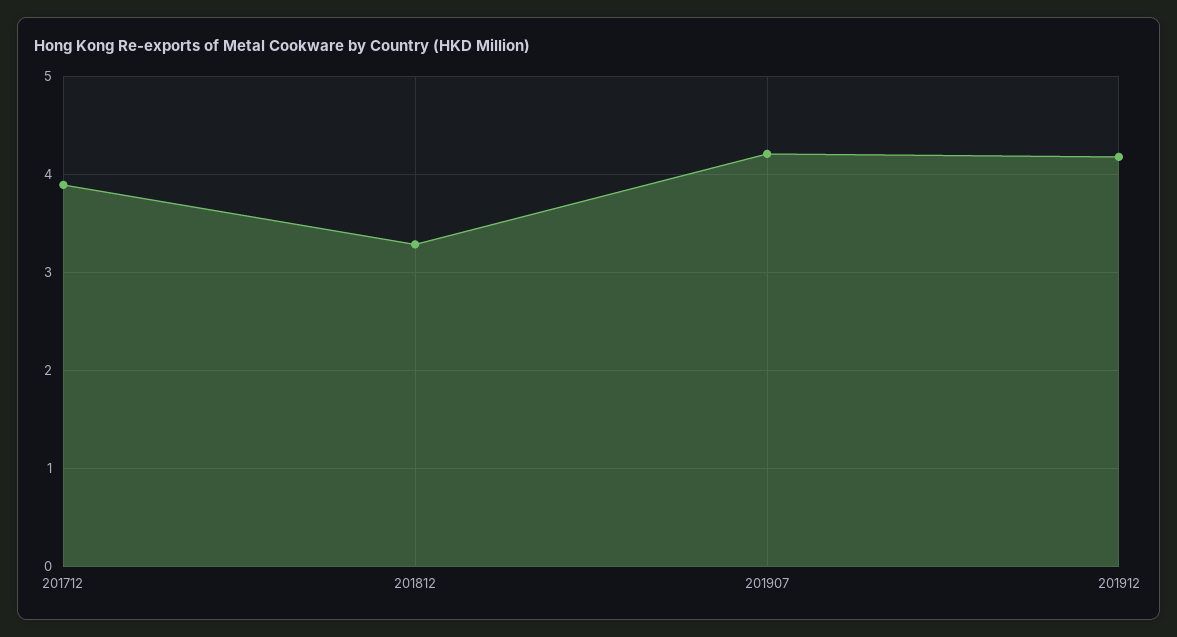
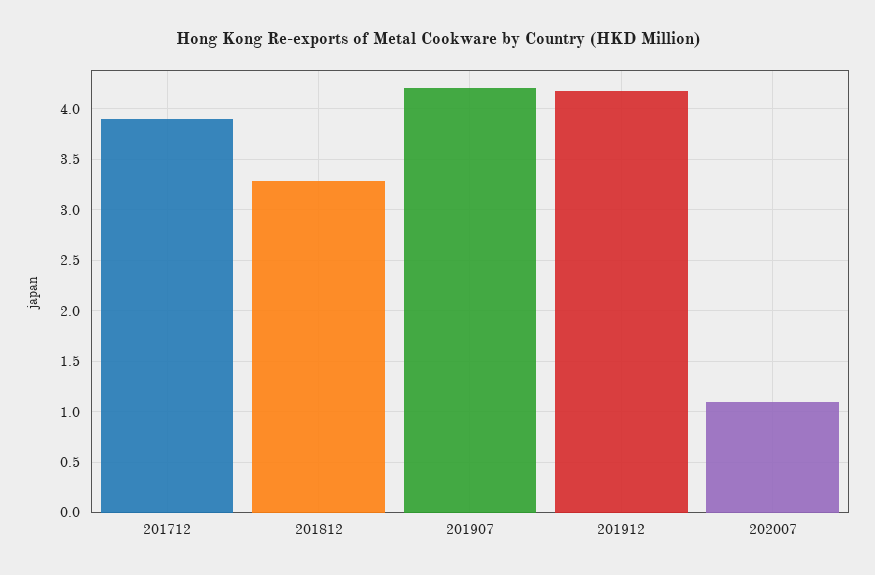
202007: none -> 1.1

